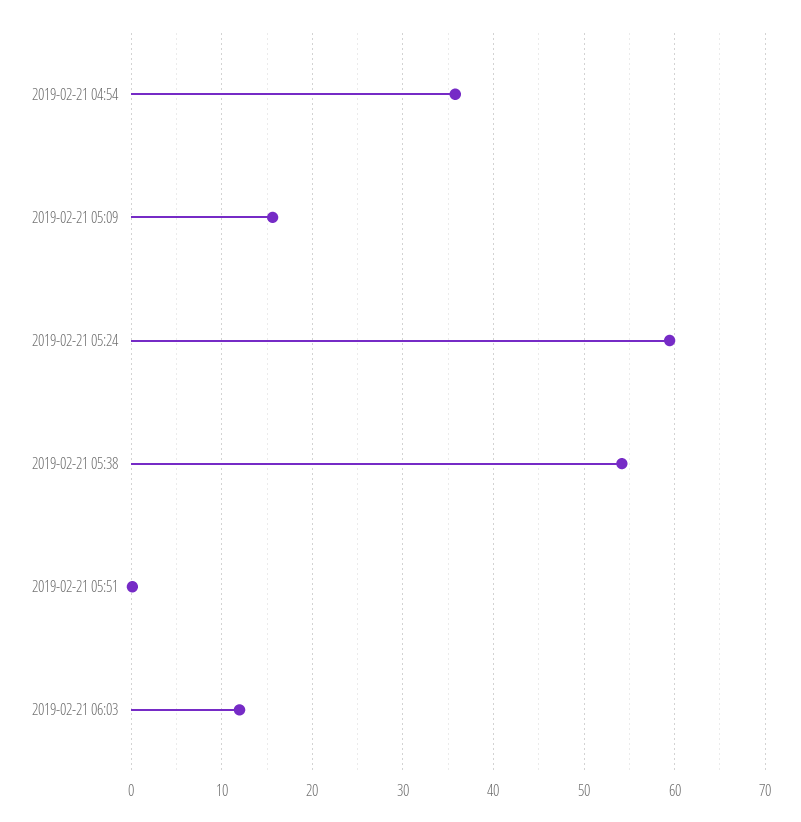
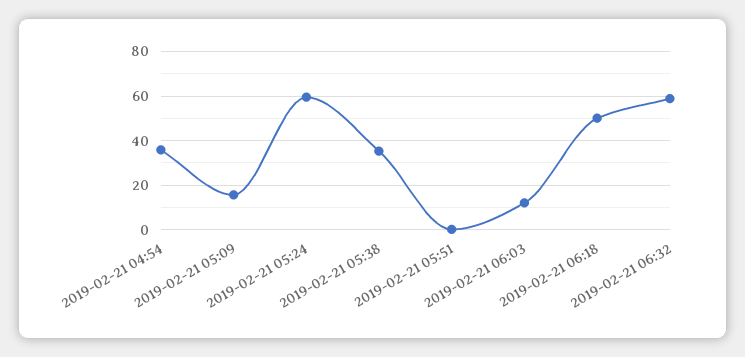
2019-02-21 05:38: 54 -> 35
2019-02-21 06:18: none -> 50
2019-02-21 06:32: none -> 60

